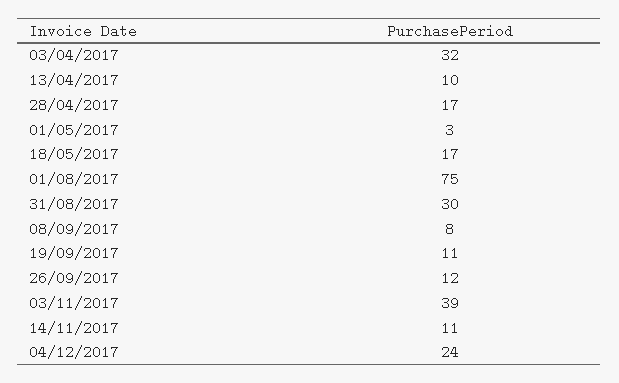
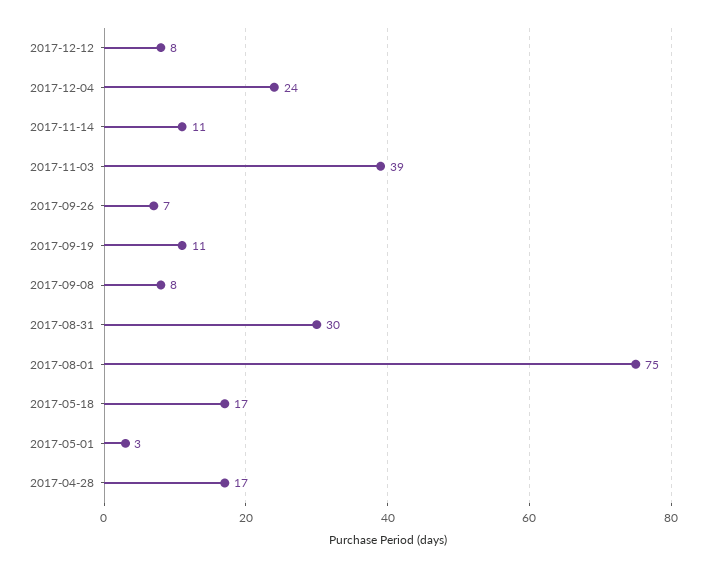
03/04/2017: 32 -> none
13/04/2017: 10 -> none
26/09/2017: 12 -> 7
2017-12-12: none -> 8

